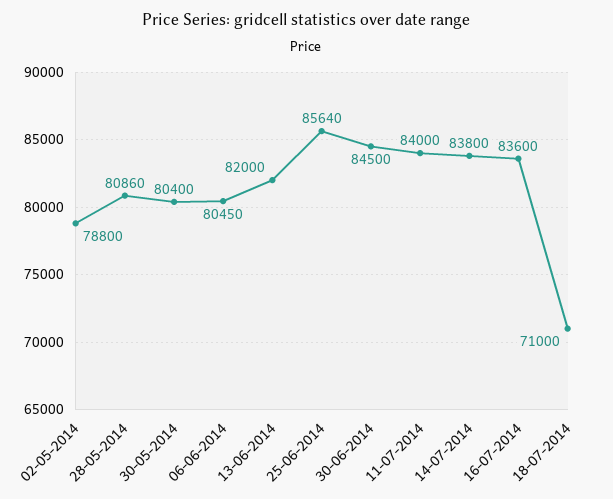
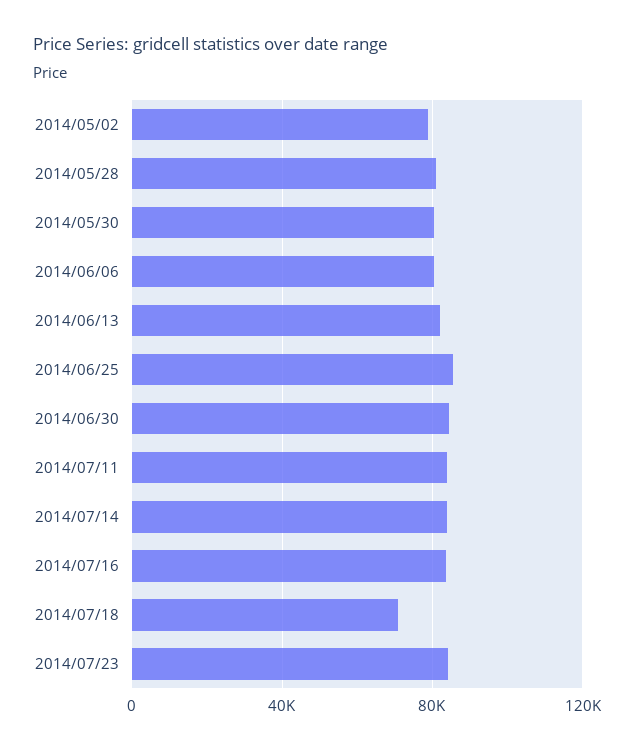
2014/07/23: none -> 85000

